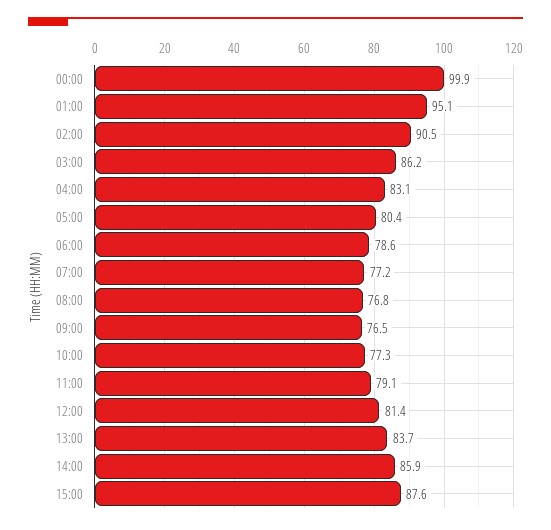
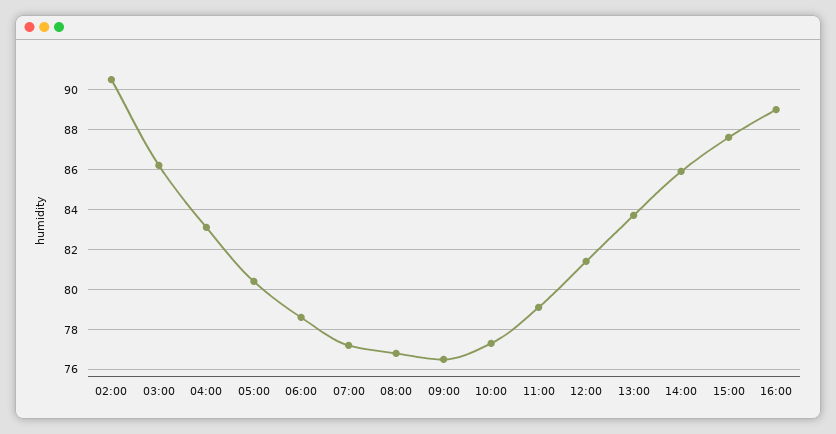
00:00: 99.9 -> none
01:00: 95.1 -> none
16:00: none -> 89

